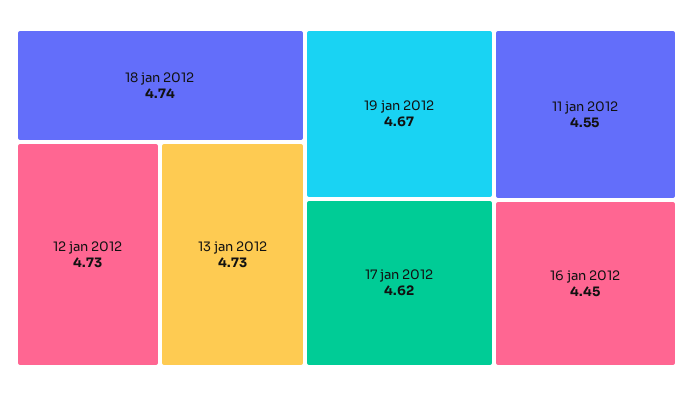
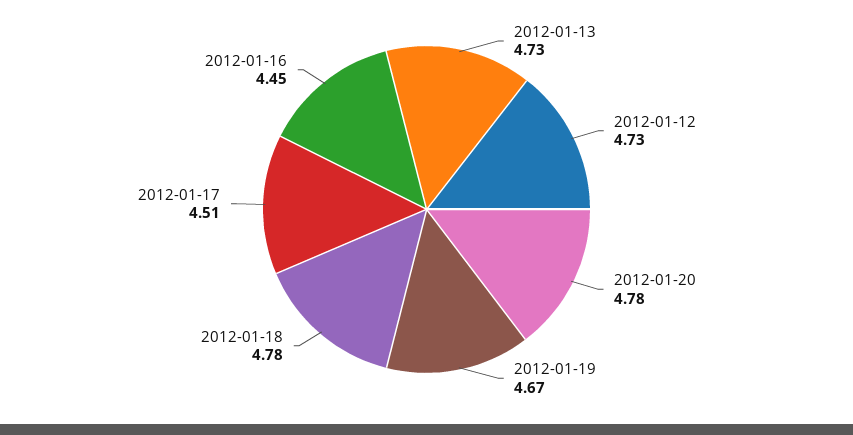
18 jan 2012: 4.74 -> 4.78
17 jan 2012: 4.62 -> 4.51
11 jan 2012: 4.55 -> none
2012-01-20: none -> 4.78

